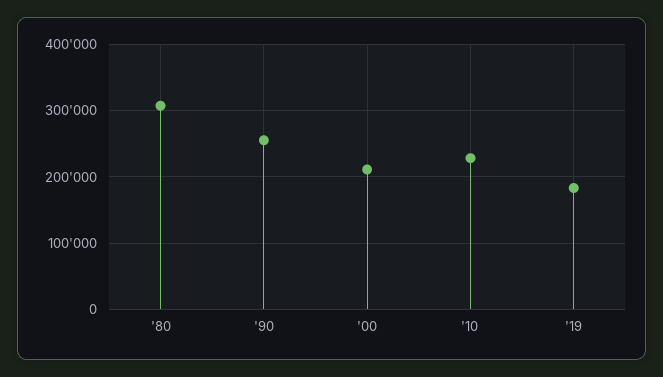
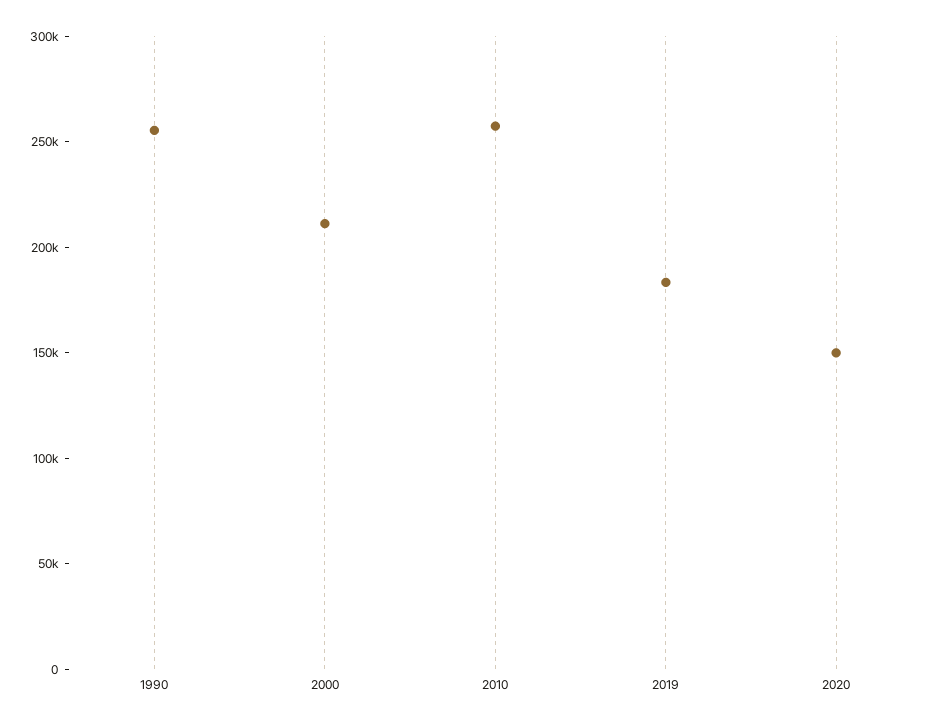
'80: 310000 -> none
'10: 230000 -> 260000
2020: none -> 150000

